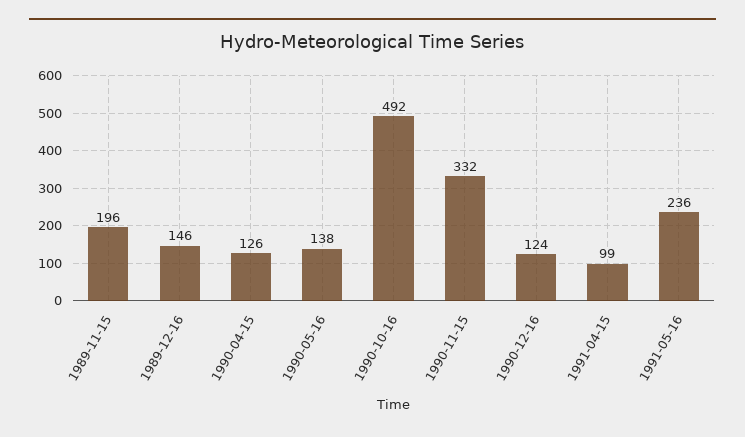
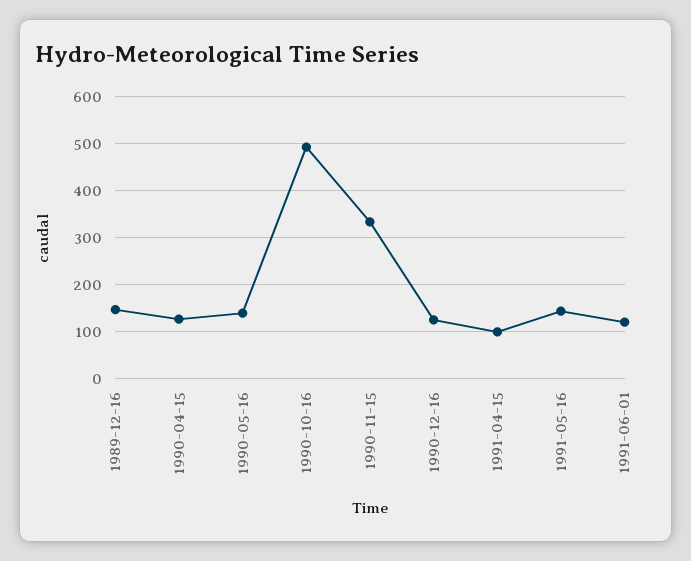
1989-11-15: 196 -> none
1991-05-16: 236 -> 140
1991-06-01: none -> 120

